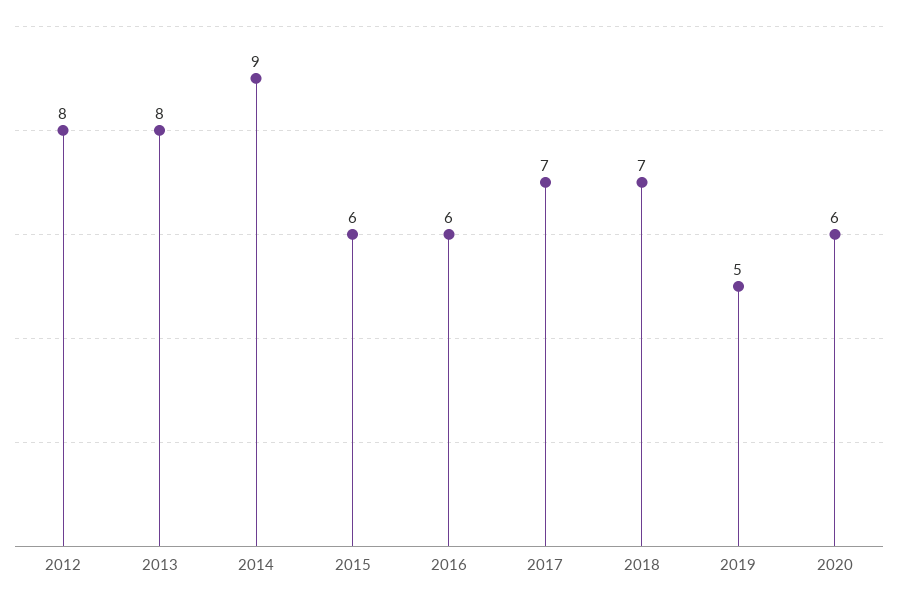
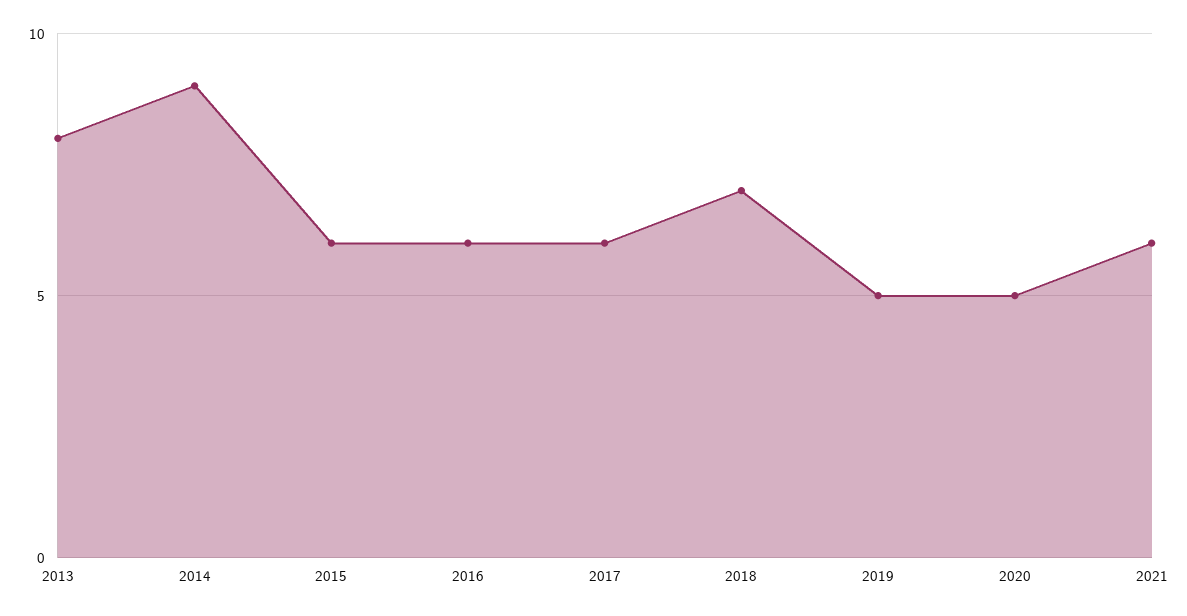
2012: 8 -> none
2017: 7 -> 6
2020: 6 -> 5
2021: none -> 6

